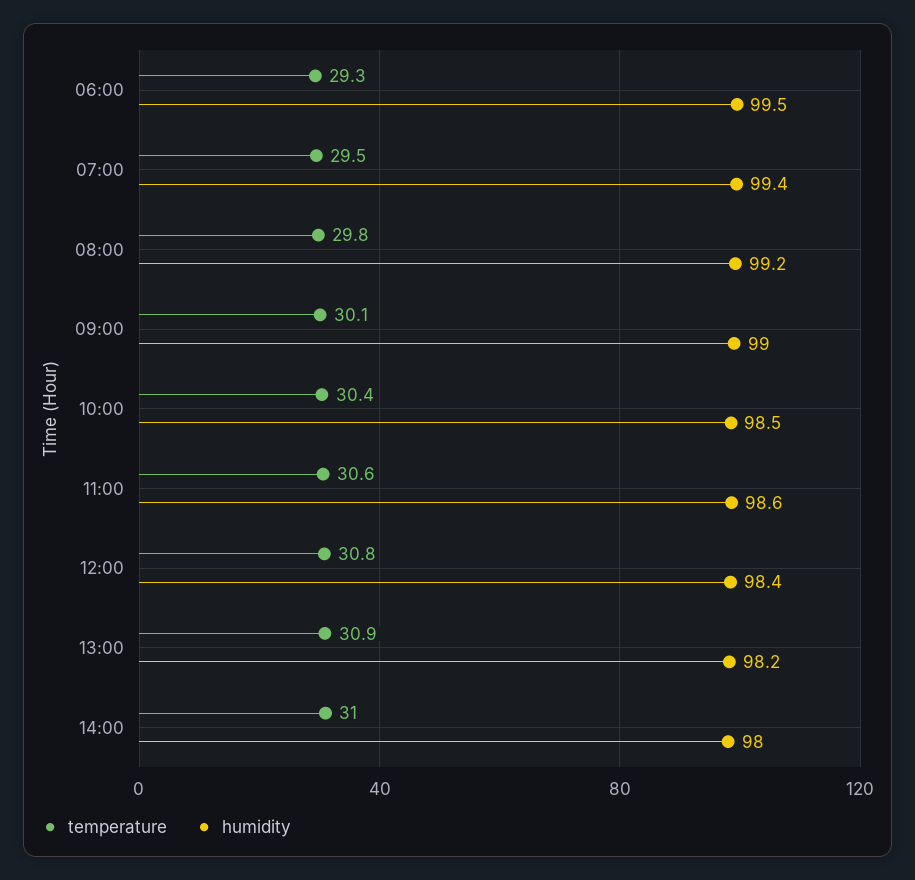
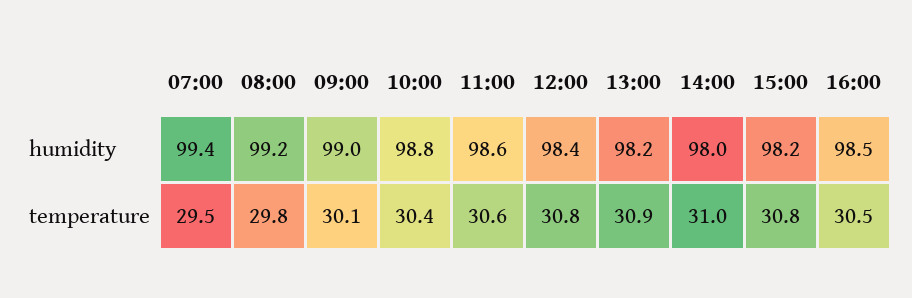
temperature, 06:00: 29.3 -> none
humidity, 06:00: 99.5 -> none
humidity, 10:00: 98.5 -> 98.8
humidity, 15:00: none -> 98.2
humidity, 16:00: none -> 98.5
temperature, 15:00: none -> 30.8
temperature, 16:00: none -> 30.5

